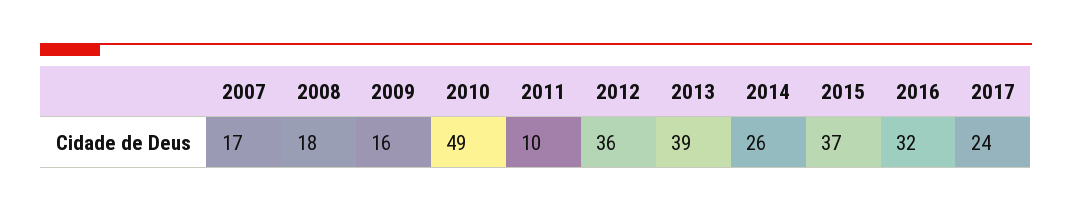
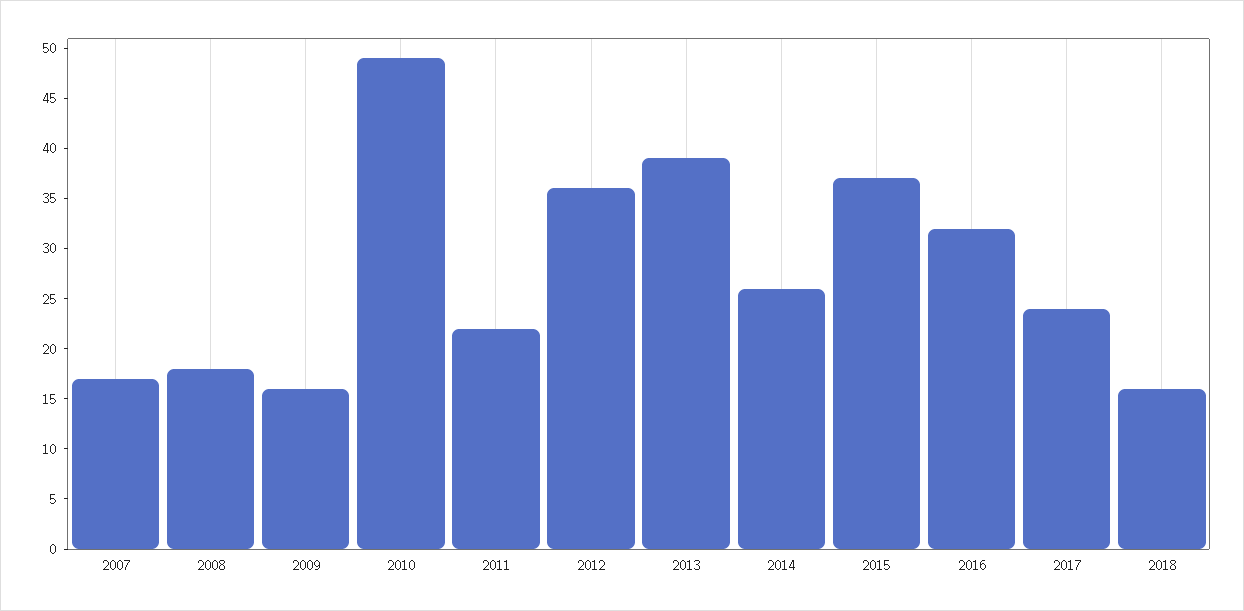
2011: 10 -> 22
2018: none -> 16

